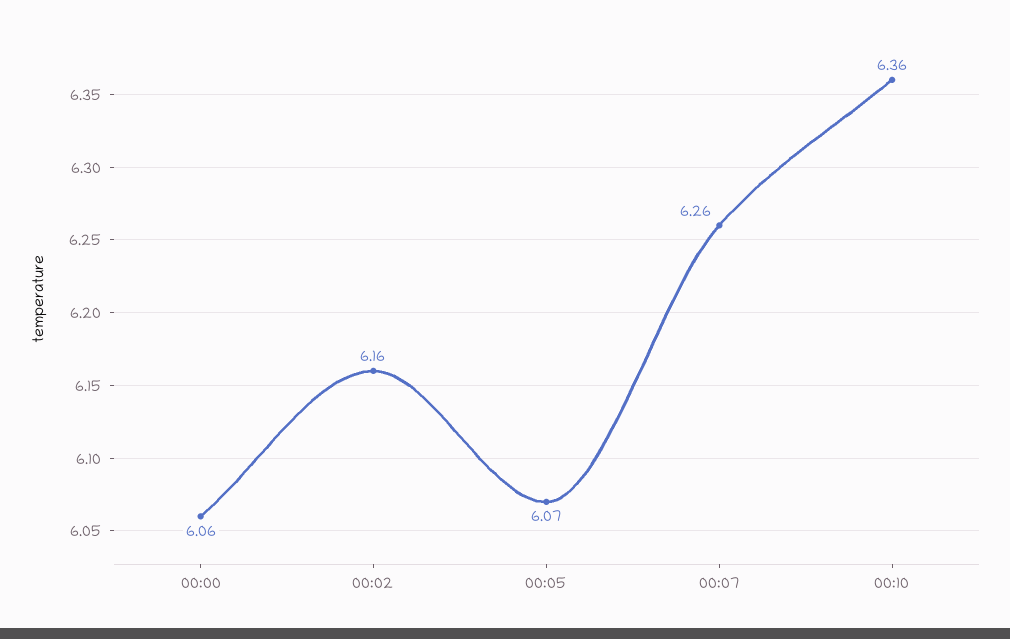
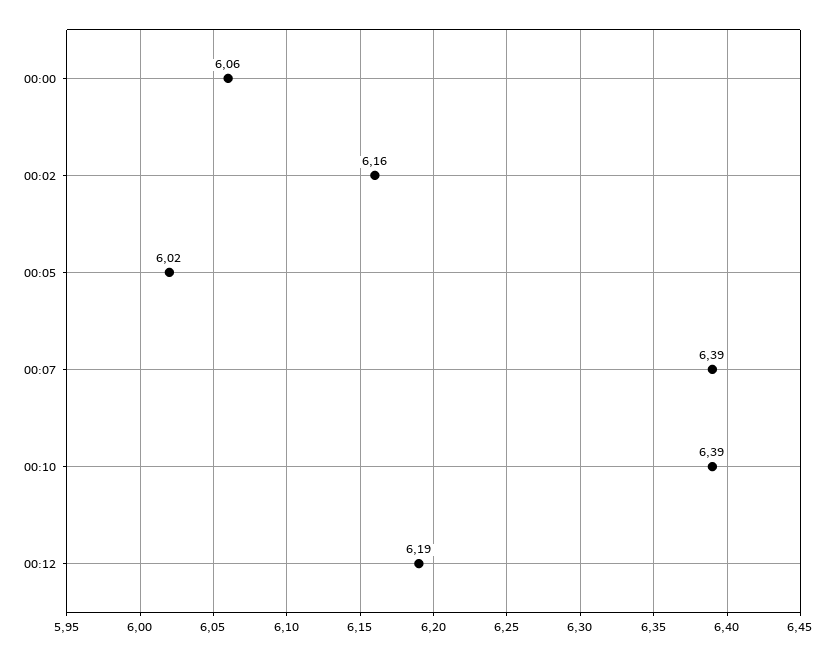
00:05: 6.07 -> 6.02
00:07: 6.26 -> 6.39
00:10: 6.36 -> 6.39
00:12: none -> 6.19

